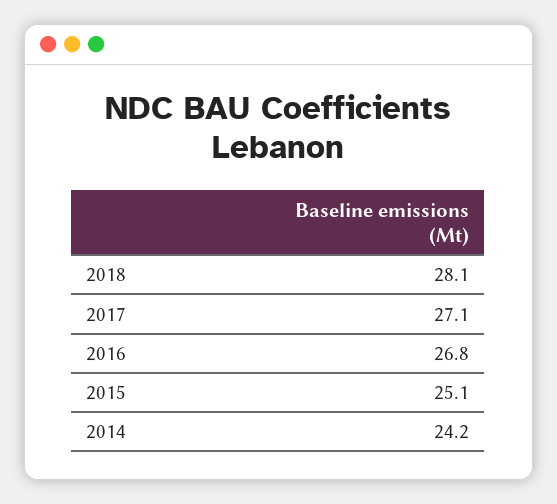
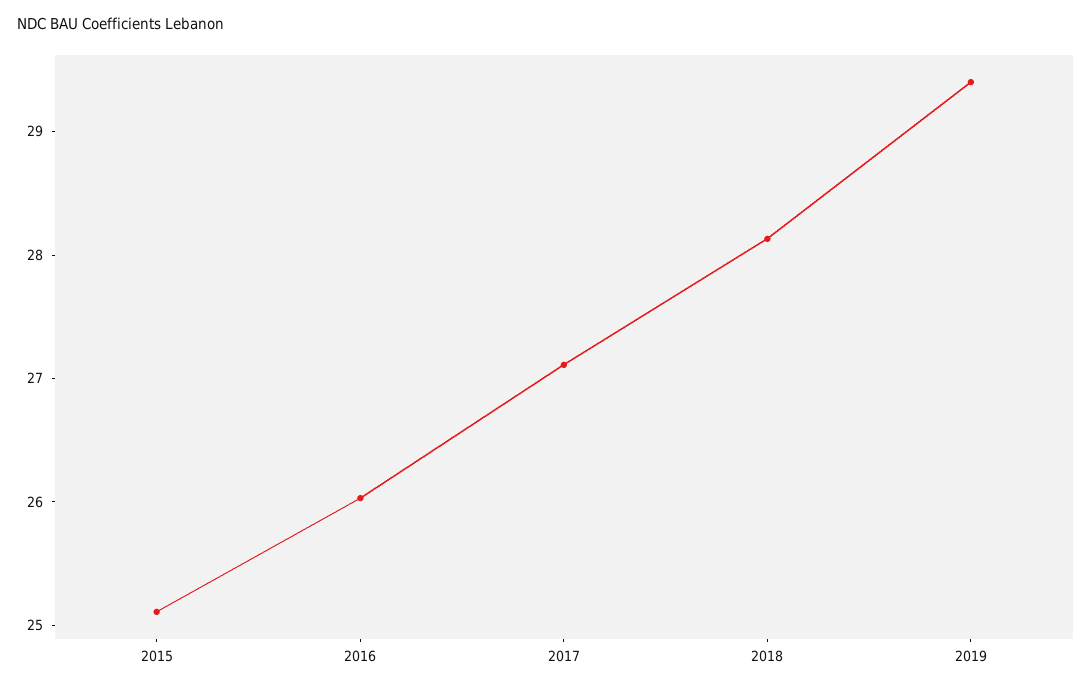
2016: 26.8 -> 26
2014: 24.2 -> none
2019: none -> 29.4

